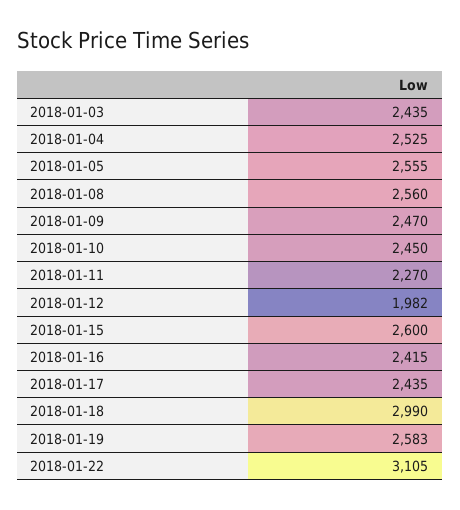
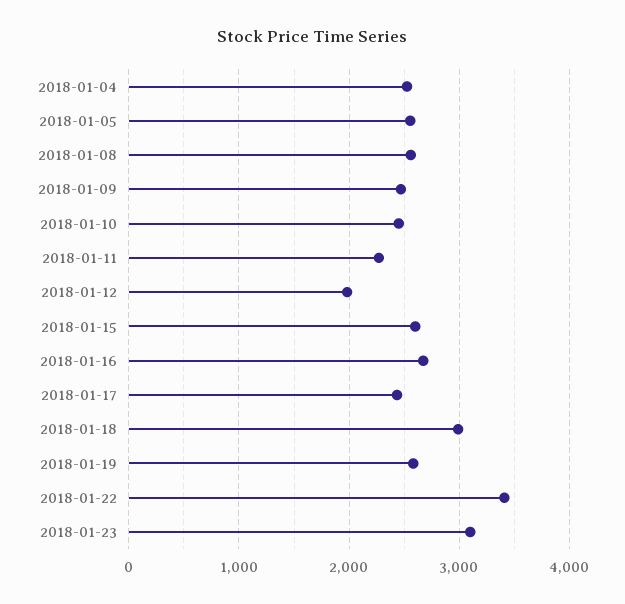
2018-01-03: 2435 -> none
2018-01-16: 2415 -> 2700
2018-01-22: 3105 -> 3400
2018-01-23: none -> 3100

